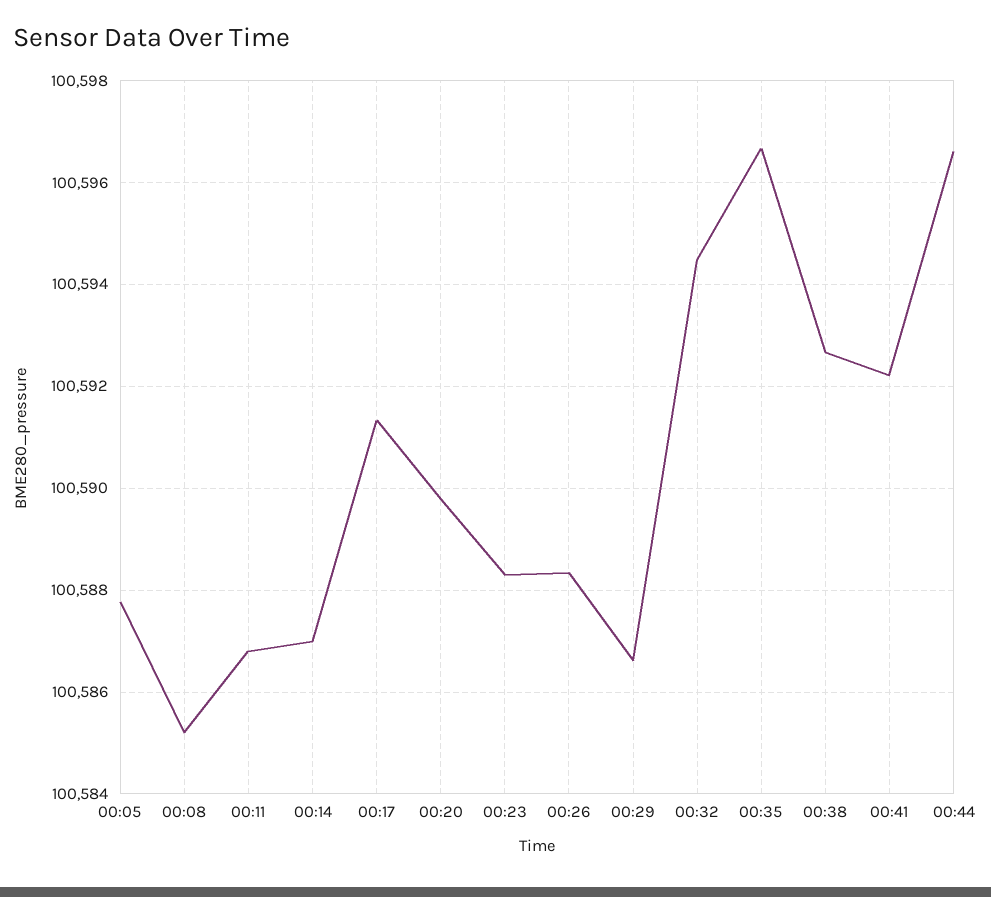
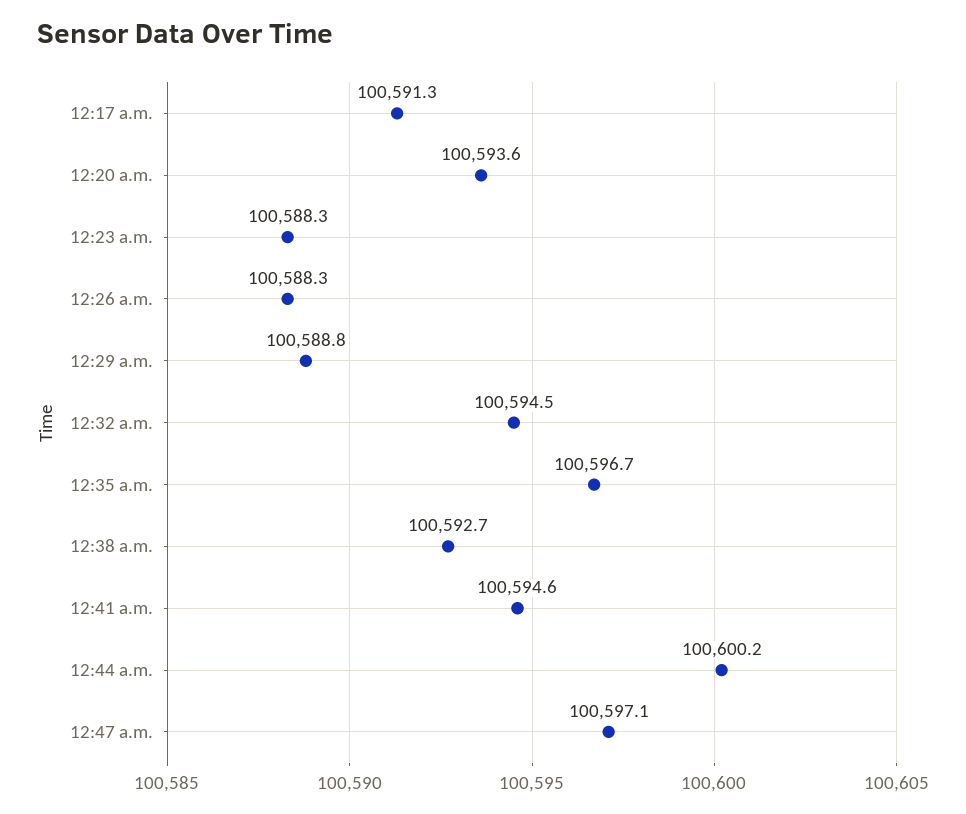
00:05: 100587.8 -> none
00:08: 100585.2 -> none
00:11: 100586.8 -> none
00:14: 100587 -> none
00:20: 100589.8 -> 100593.6
00:29: 100586.6 -> 100588.8
00:41: 100592.2 -> 100594.6
00:44: 100596.6 -> 100600.2
12:47 a.m.: none -> 100597.1

